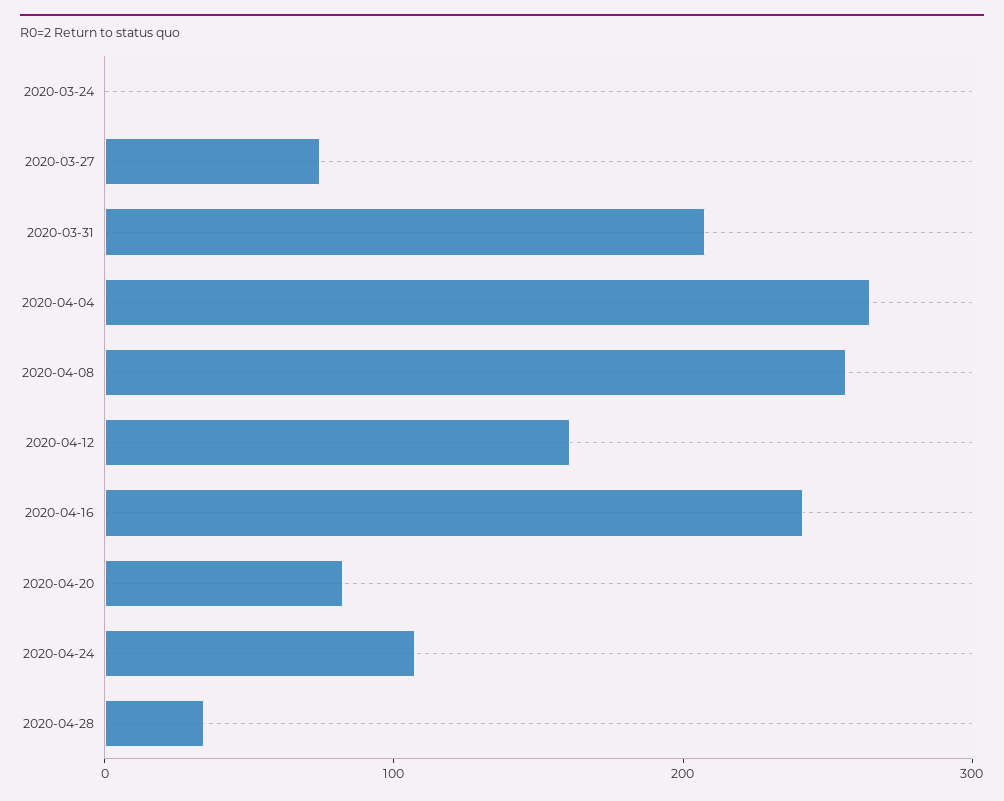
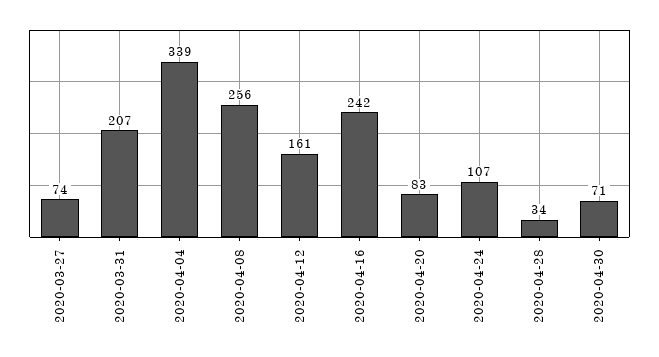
2020-03-24: 0 -> none
2020-04-04: 260 -> 339
2020-04-30: none -> 71

